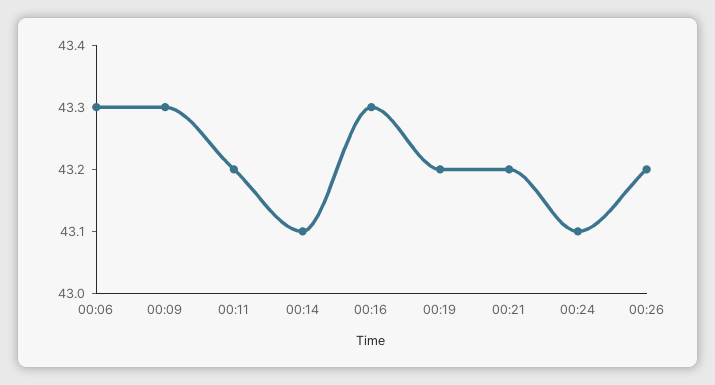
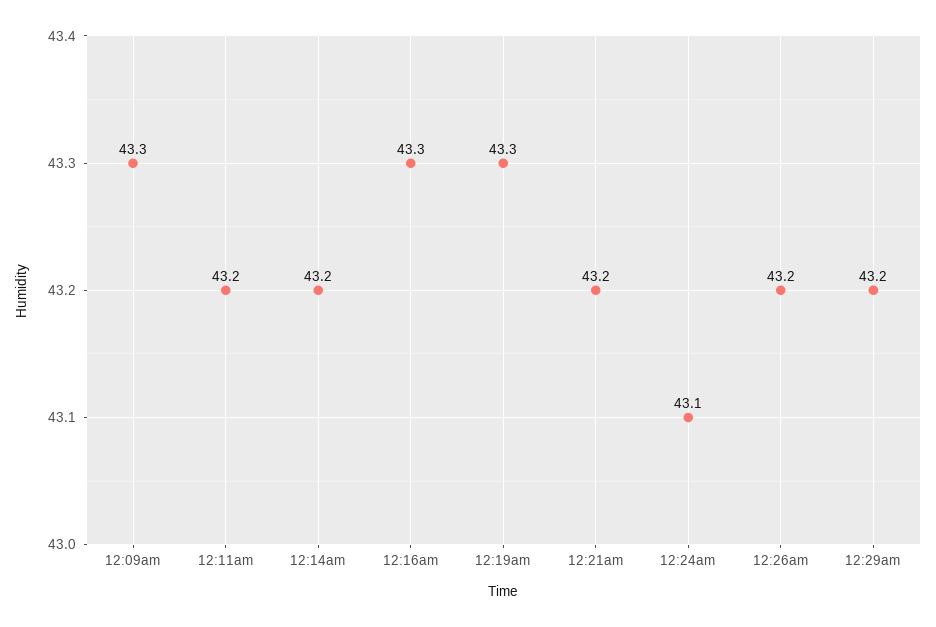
00:06: 43.3 -> none
00:14: 43.1 -> 43.2
00:19: 43.2 -> 43.3
12:29am: none -> 43.2

